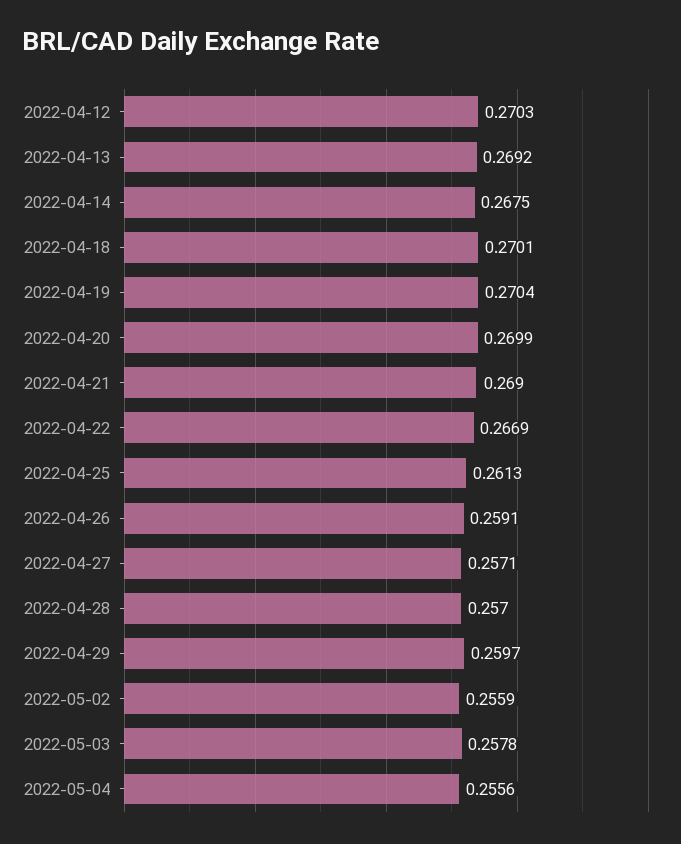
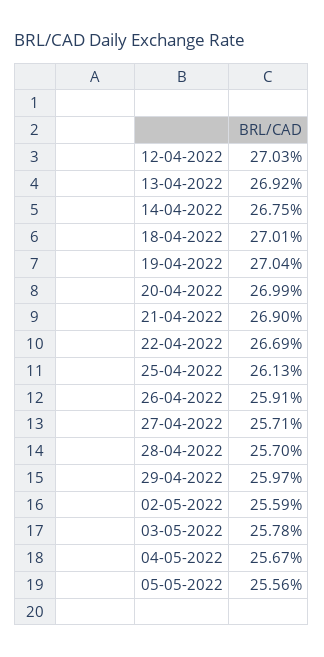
2022-05-04: 0.2556 -> 0.2567
05-05-2022: none -> 0.2556

